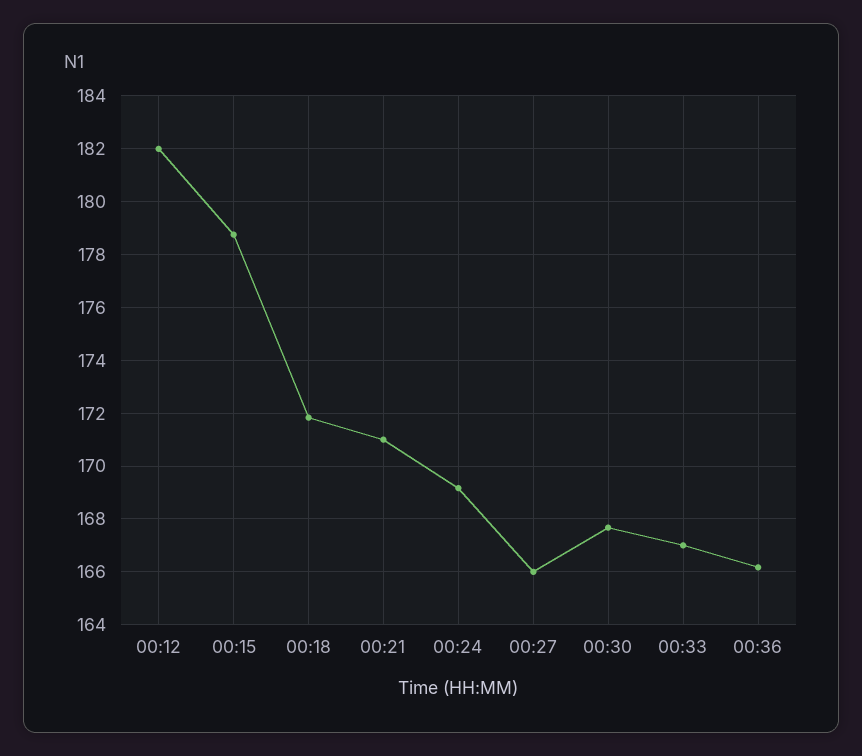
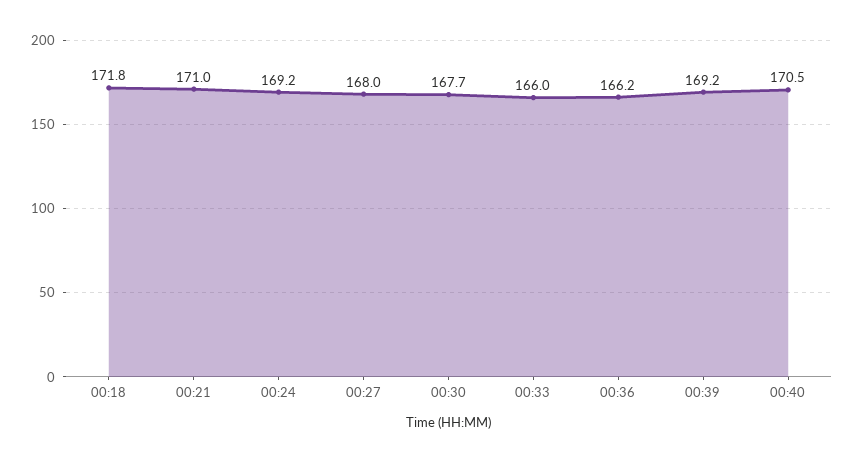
00:12: 182 -> none
00:15: 178.75 -> none
00:27: 166 -> 168
00:33: 167 -> 166
00:39: none -> 169.2
00:40: none -> 170.5

